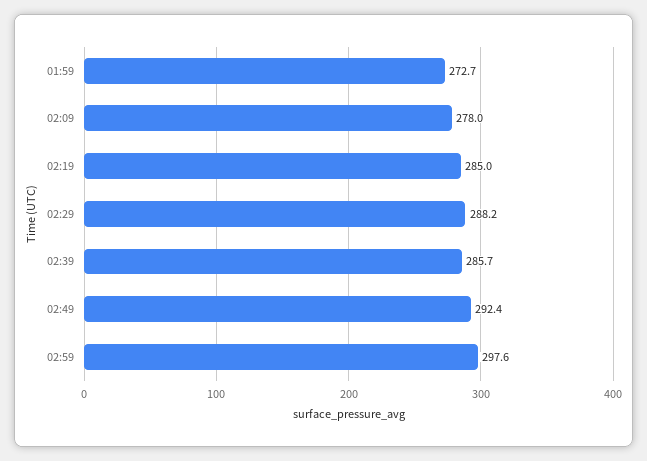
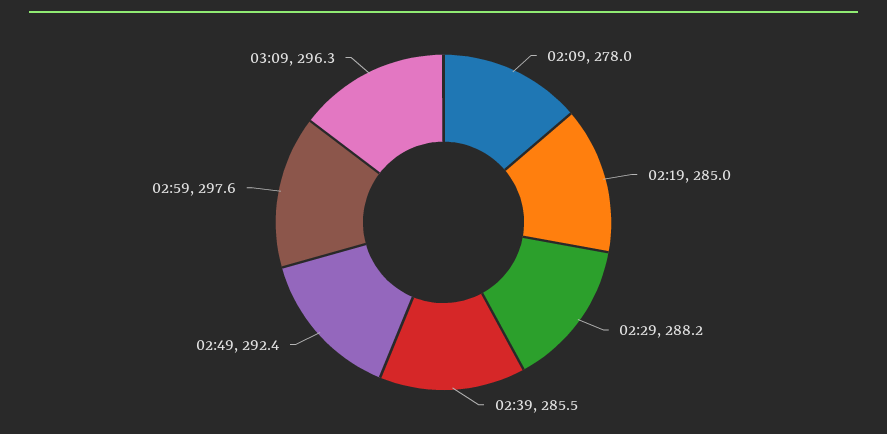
01:59: 272.7 -> none
02:39: 285.7 -> 285.5
03:09: none -> 296.3

